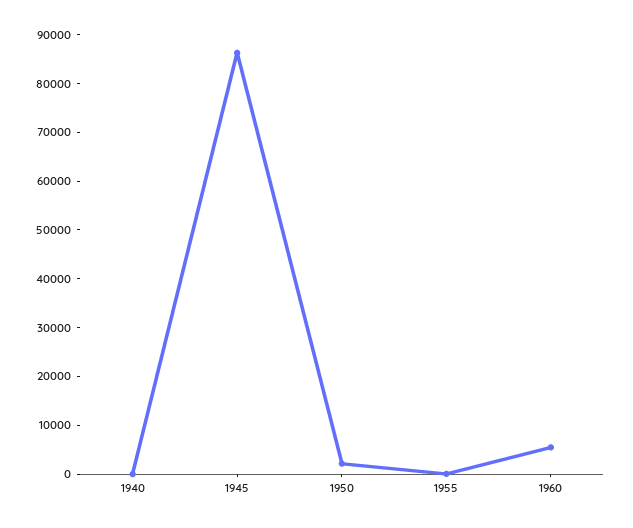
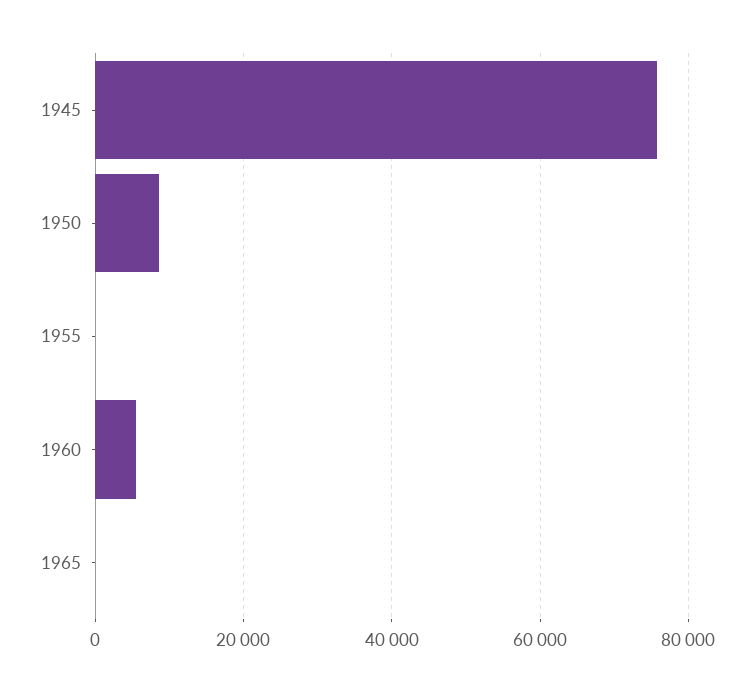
1940: 0 -> none
1945: 86000 -> 76000
1950: 2000 -> 8000
1965: none -> 0

